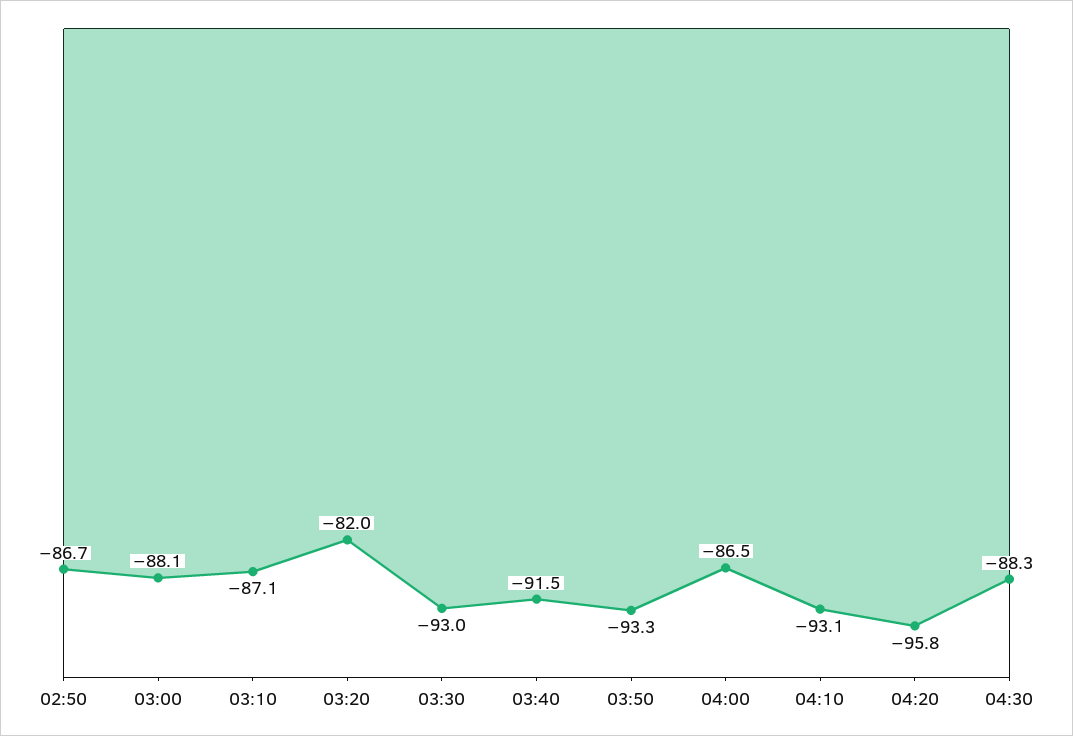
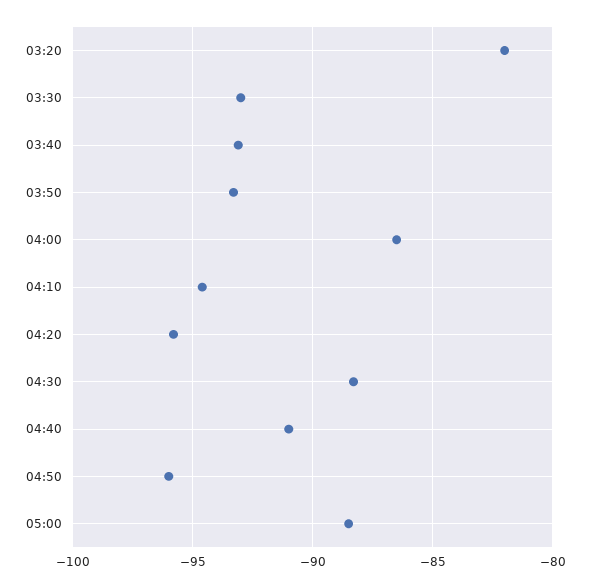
02:50: -86.7 -> none
03:00: -88.1 -> none
03:10: -87.1 -> none
03:40: -91.5 -> -93
04:10: -93.1 -> -94.5
04:40: none -> -91
04:50: none -> -96
05:00: none -> -88.5

